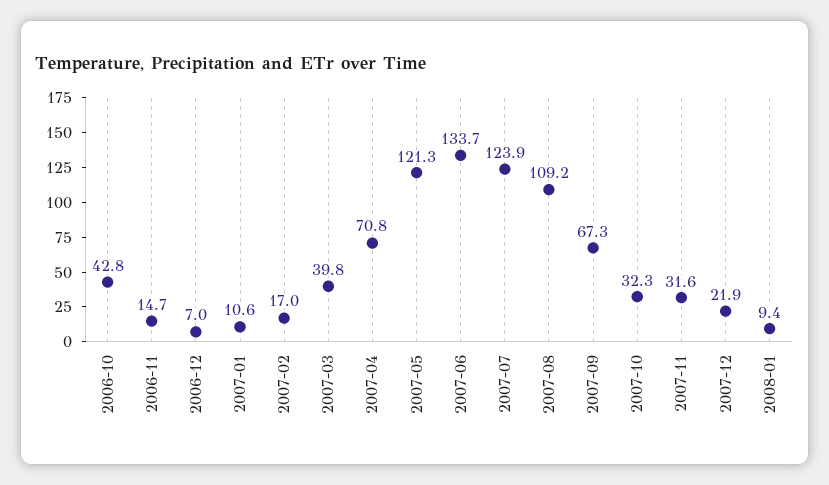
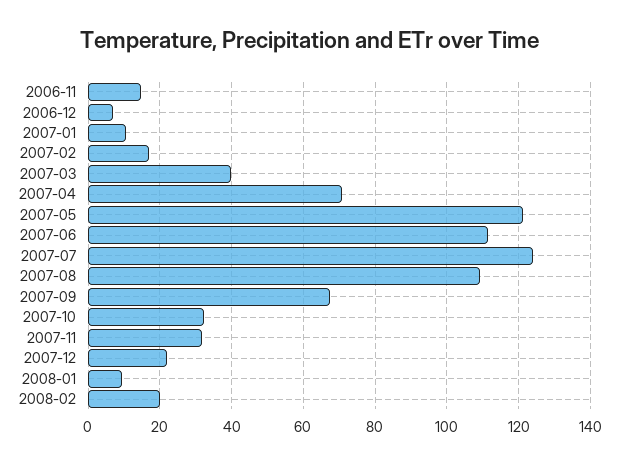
2006-10: 42.8 -> none
2007-06: 133.7 -> 112
2008-02: none -> 20

